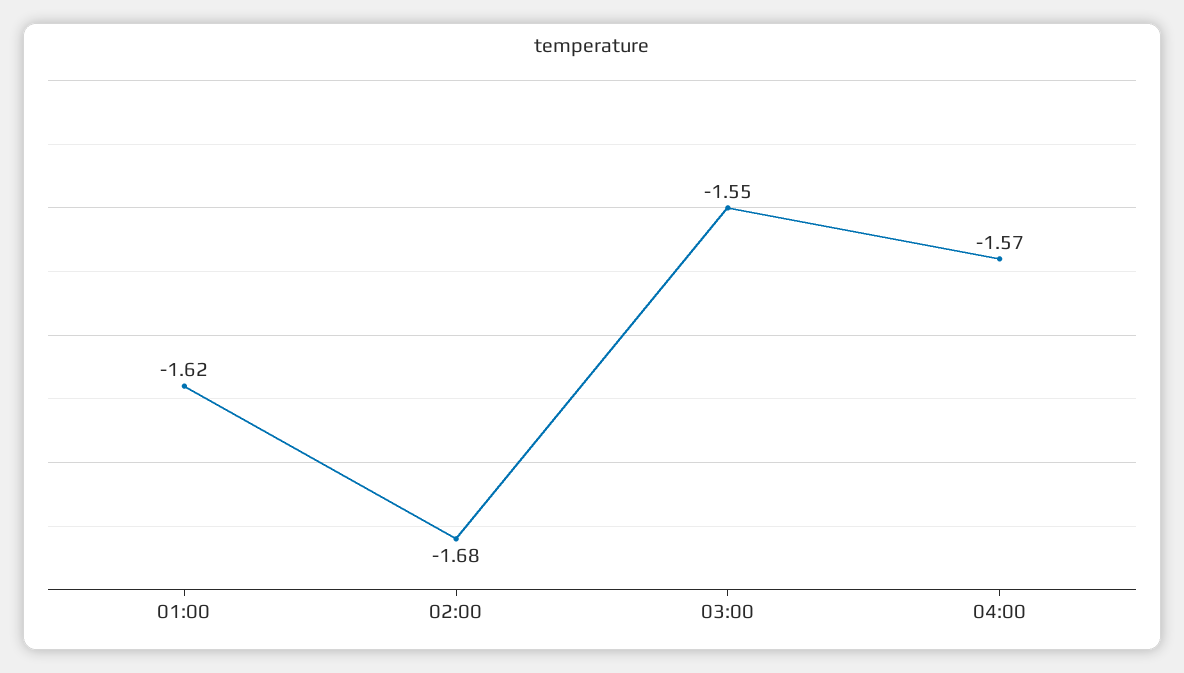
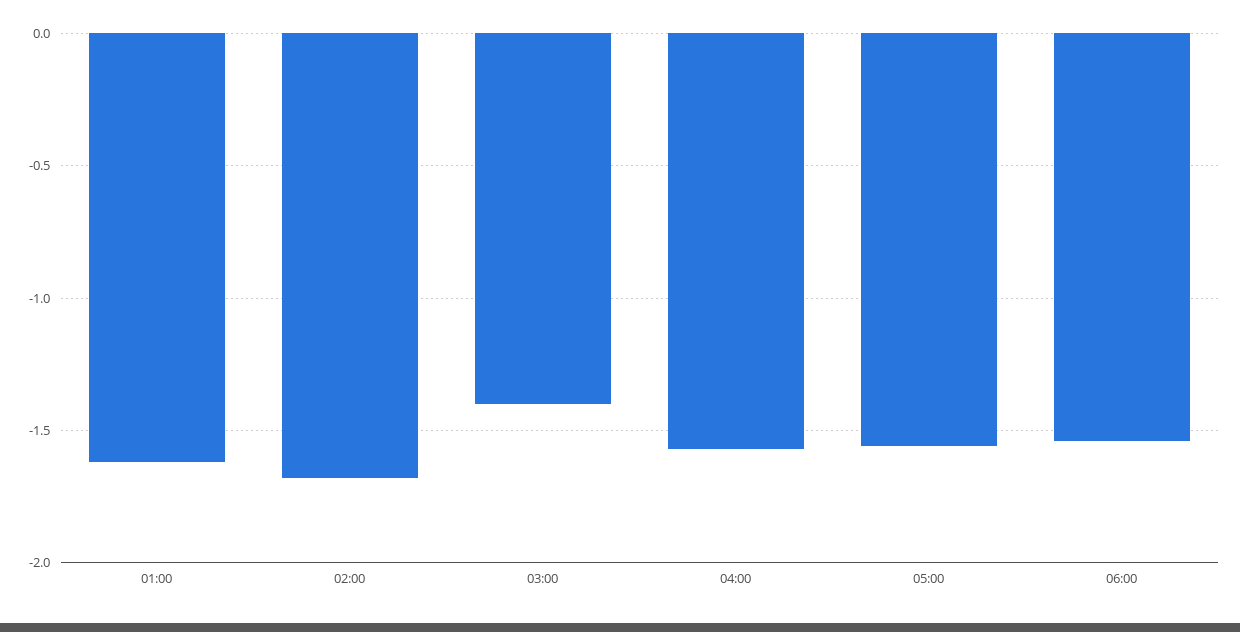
03:00: -1.55 -> -1.4
05:00: none -> -1.55
06:00: none -> -1.55

